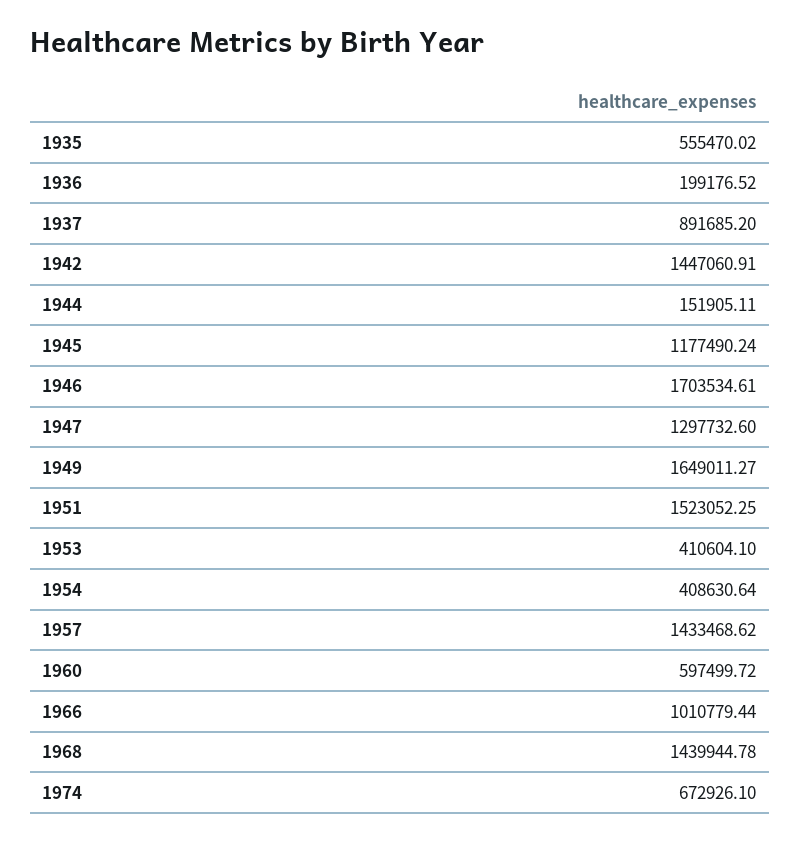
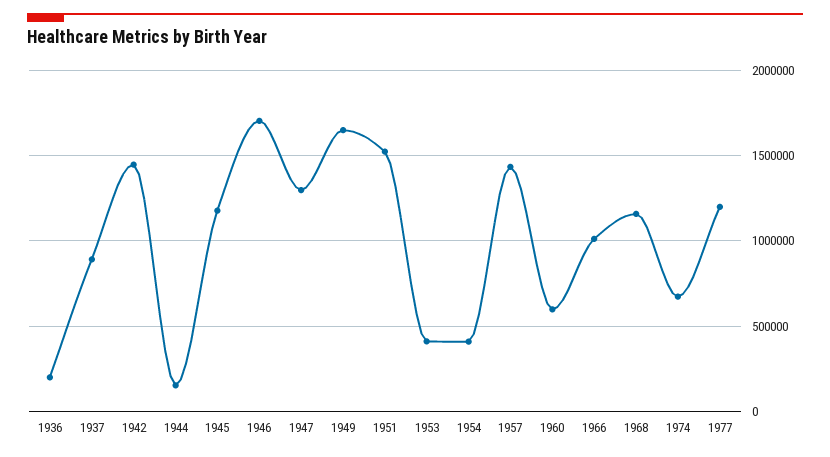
1935: 555470.02 -> none
1968: 1439944.78 -> 1150000
1977: none -> 1200000

